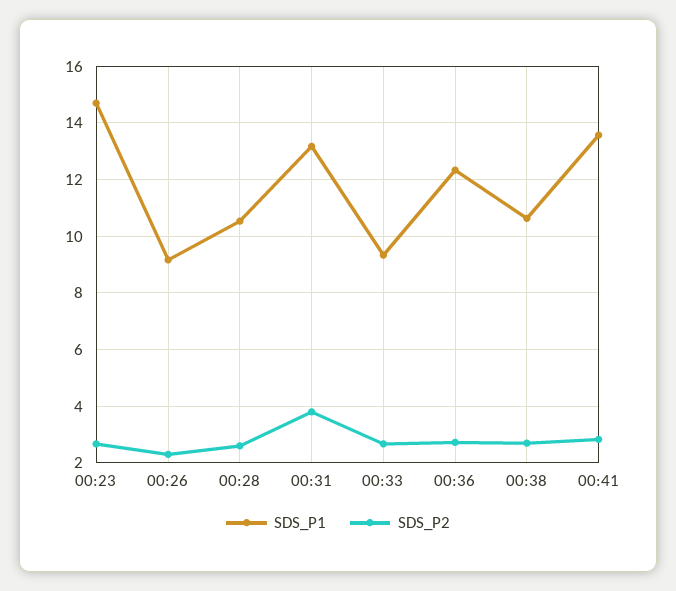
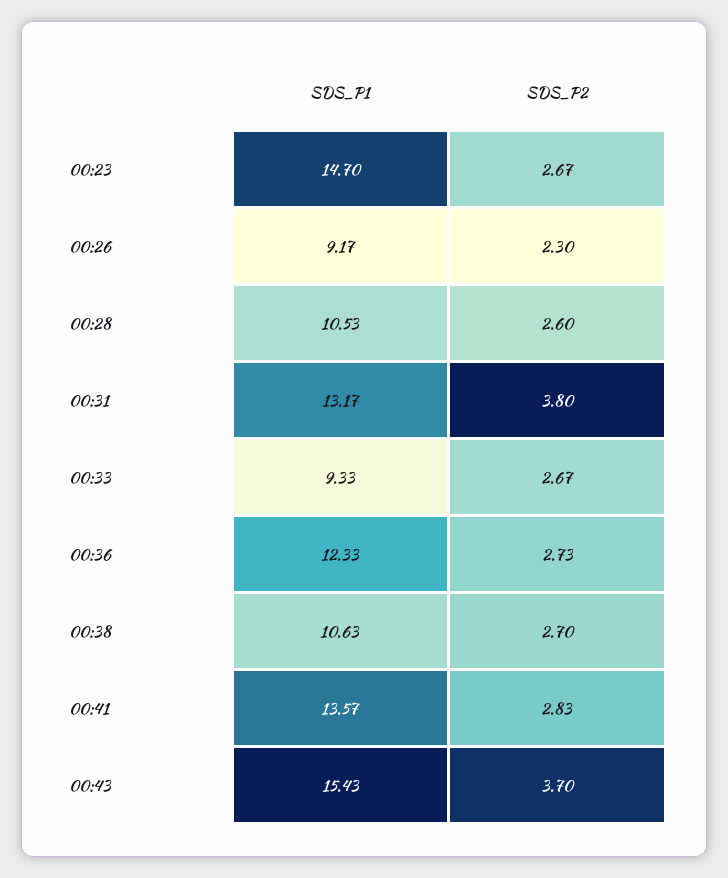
SDS_P1, 00:43: none -> 15.43
SDS_P2, 00:43: none -> 3.7

